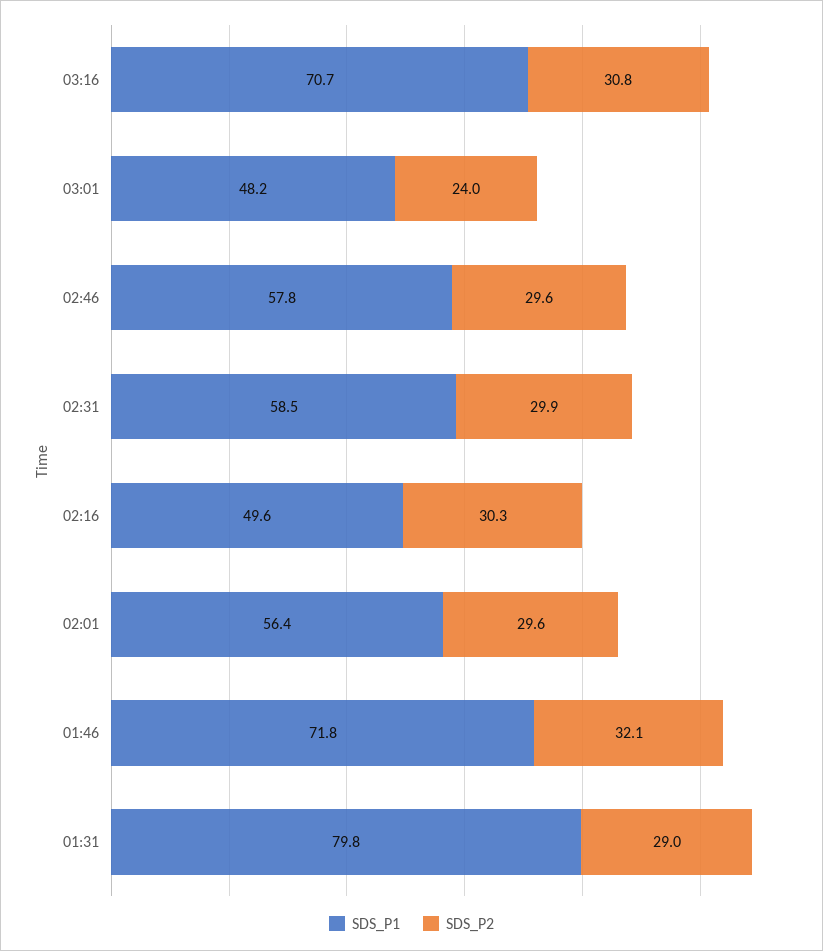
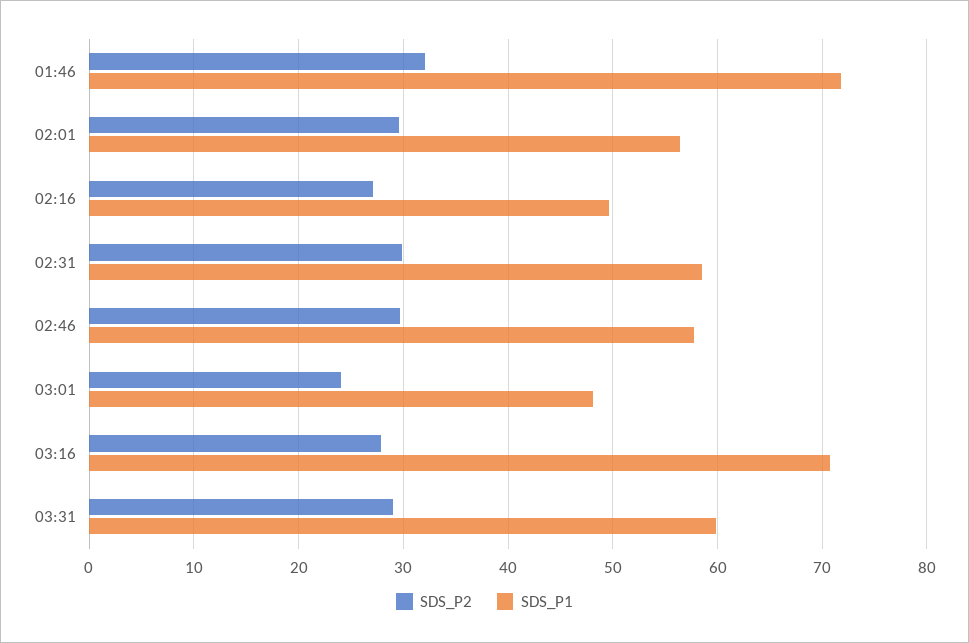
SDS_P2, 03:16: 30.8 -> 28
SDS_P2, 02:16: 30.3 -> 27
SDS_P1, 01:31: 79.8 -> none
SDS_P2, 01:31: 29 -> none
SDS_P2, 03:31: none -> 29
SDS_P1, 03:31: none -> 60

